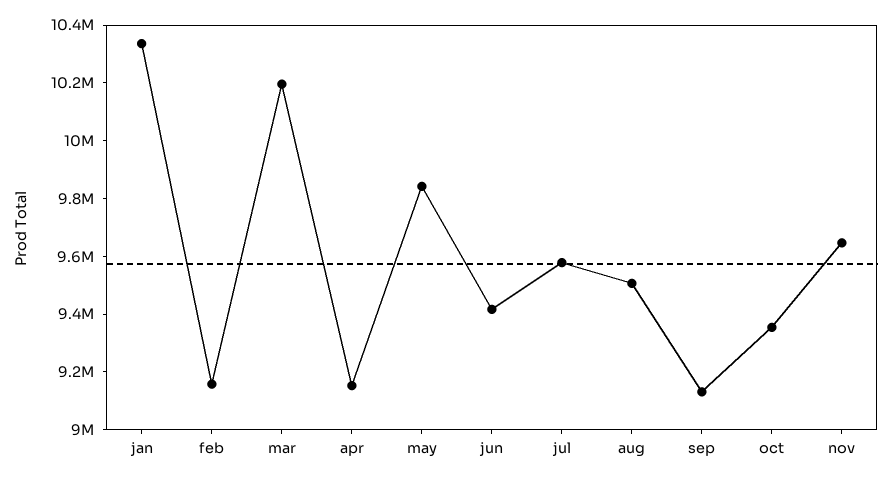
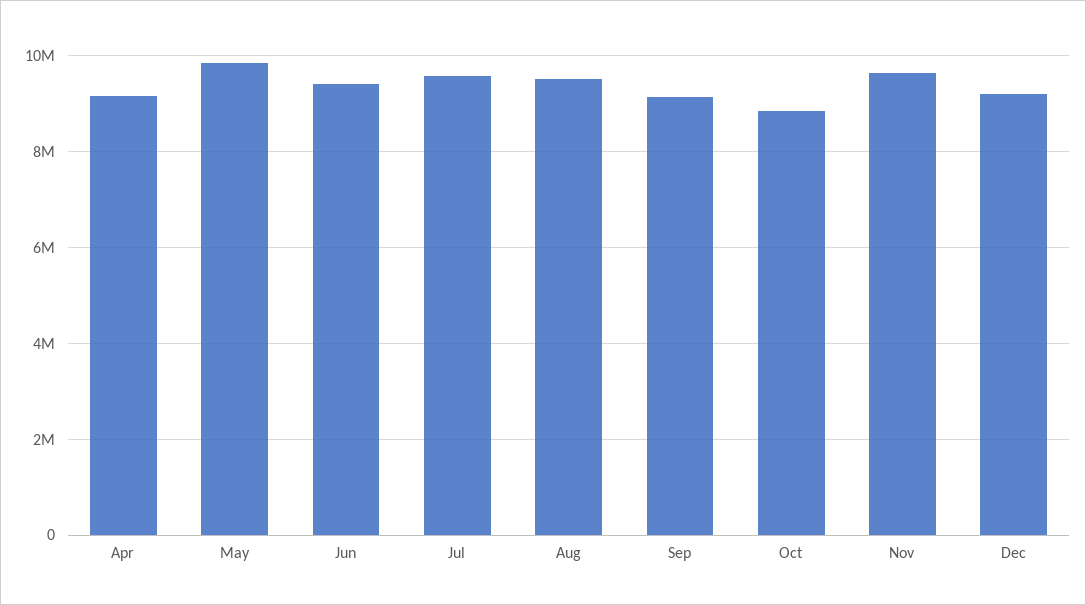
jan: 10350000 -> none
feb: 9150000 -> none
mar: 10200000 -> none
oct: 9350000 -> 8800000
Dec: none -> 9200000

